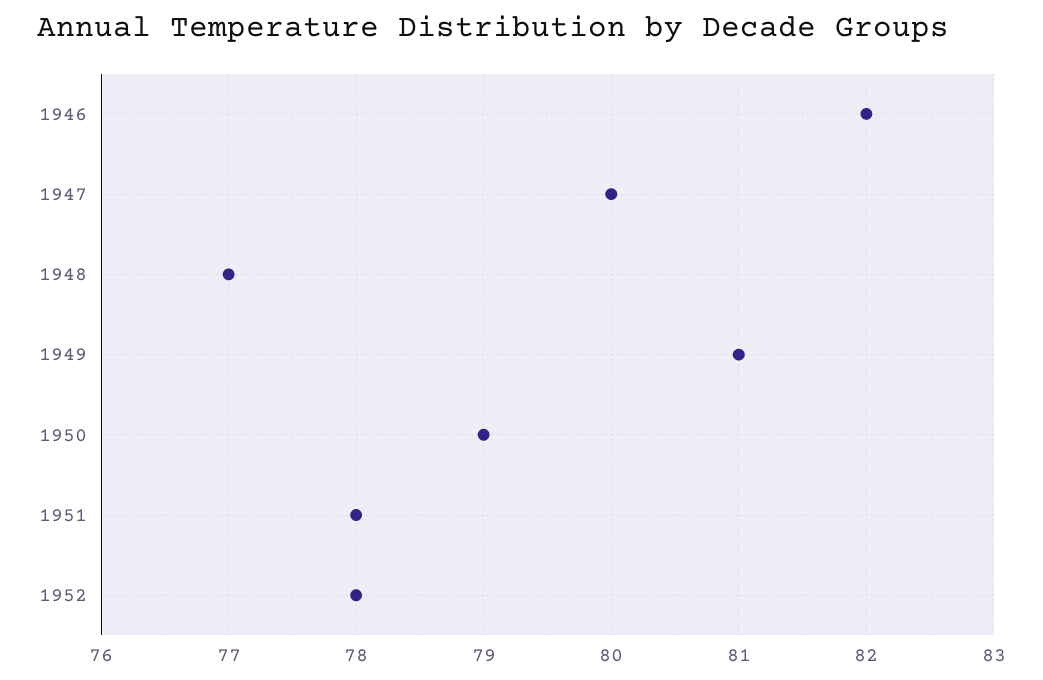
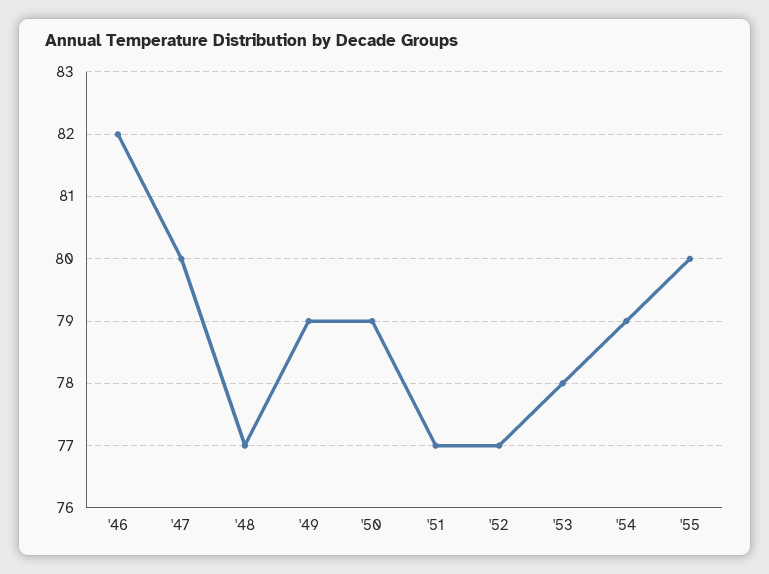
1949: 81 -> 79
1951: 78 -> 77
1952: 78 -> 77
'53: none -> 78
'54: none -> 79
'55: none -> 80

